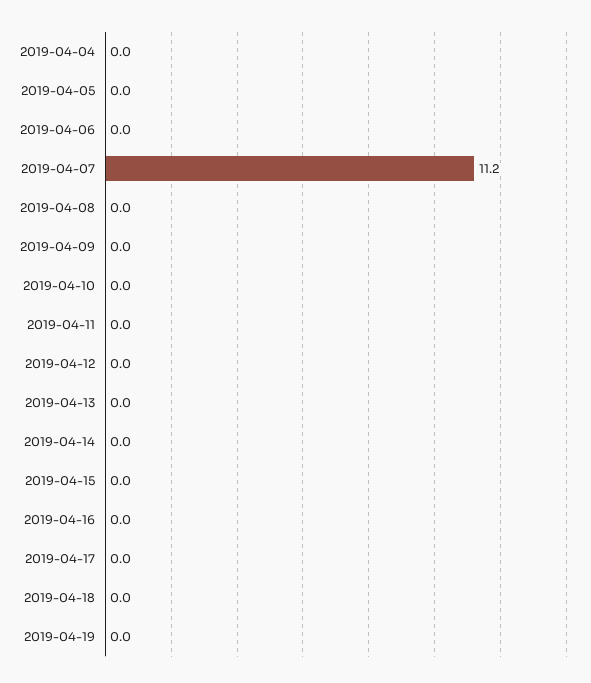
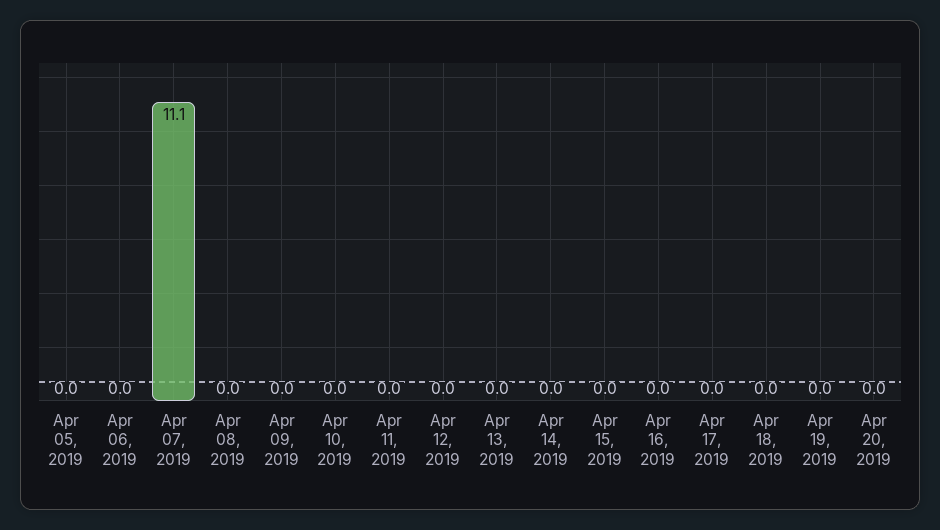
2019-04-04: 0 -> none
2019-04-07: 11.2 -> 11.1
Apr 20, 2019: none -> 0

